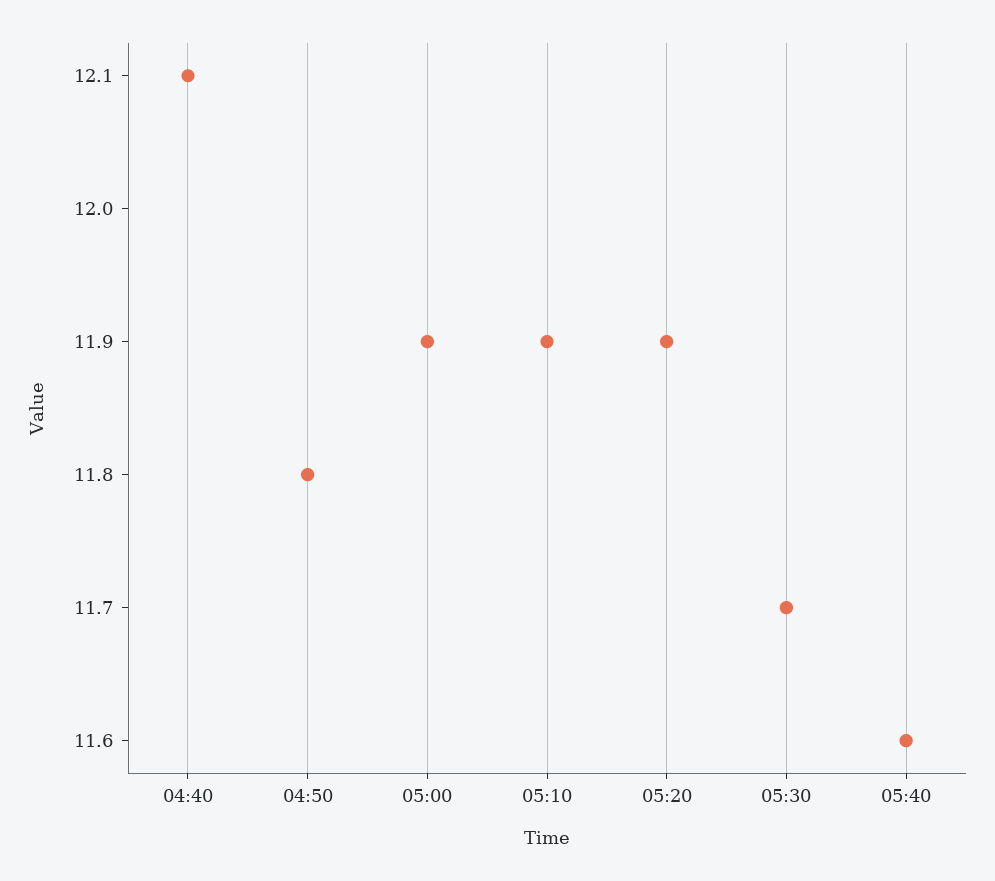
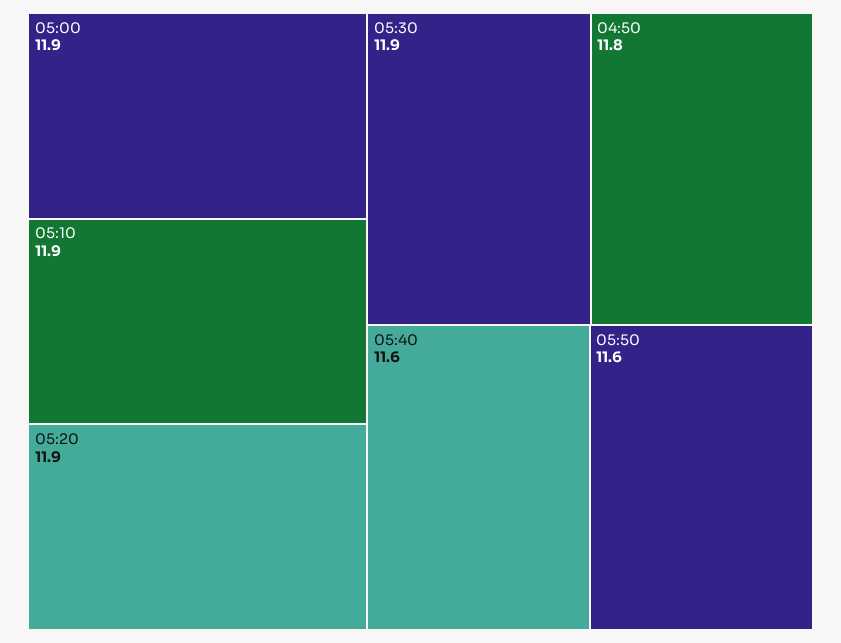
04:40: 12.1 -> none
05:30: 11.7 -> 11.9
05:50: none -> 11.6

